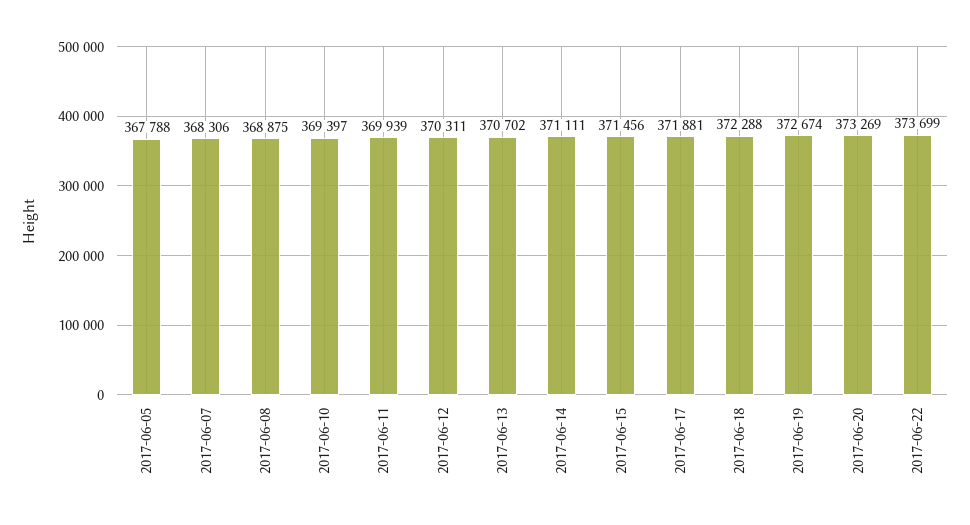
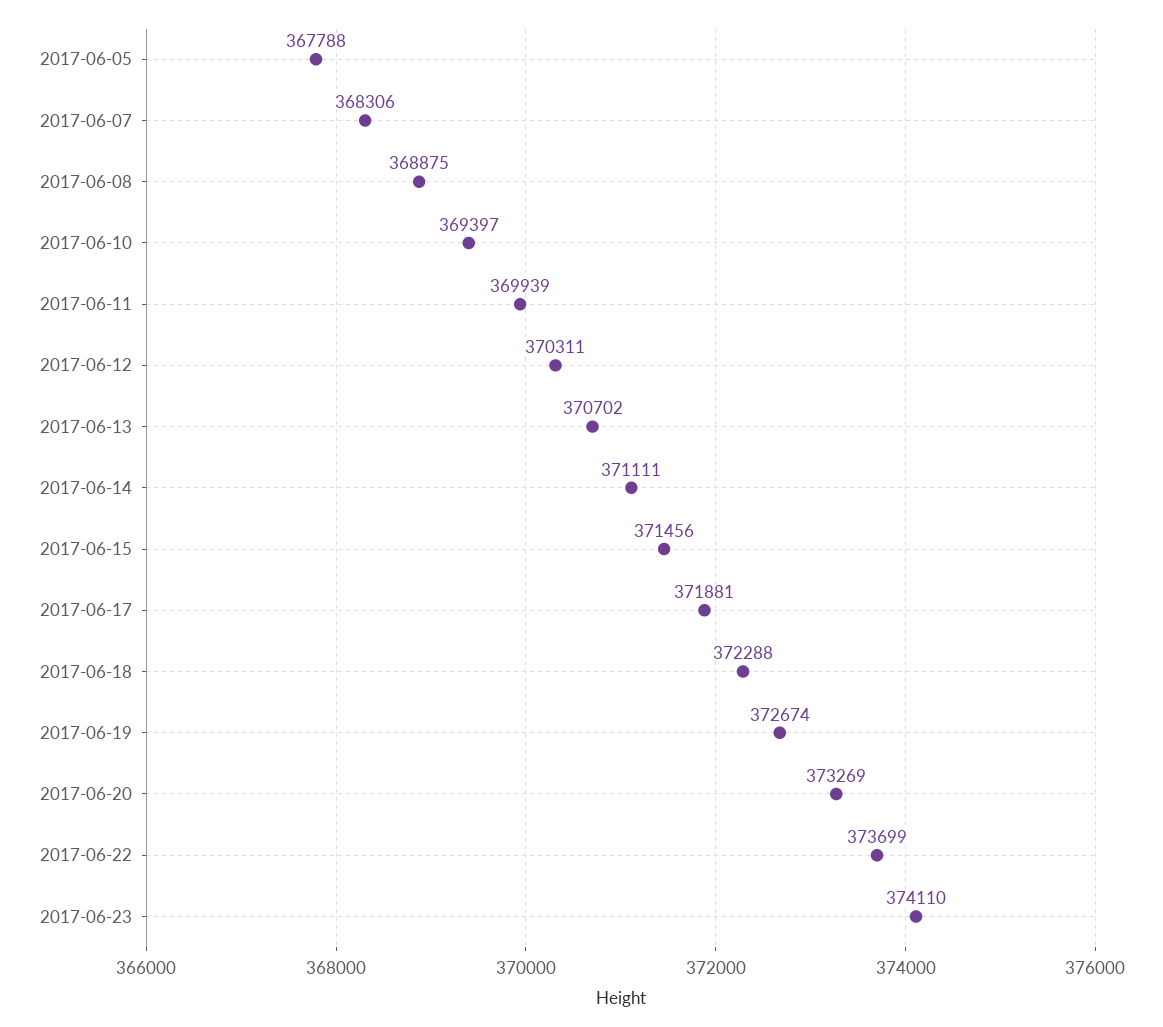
2017-06-23: none -> 374110

